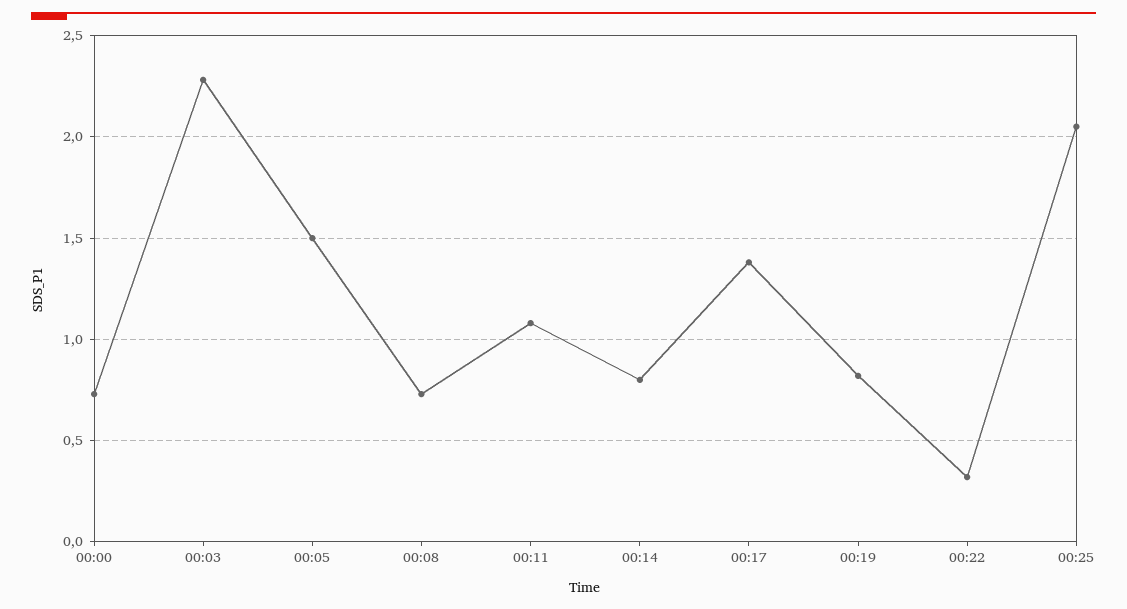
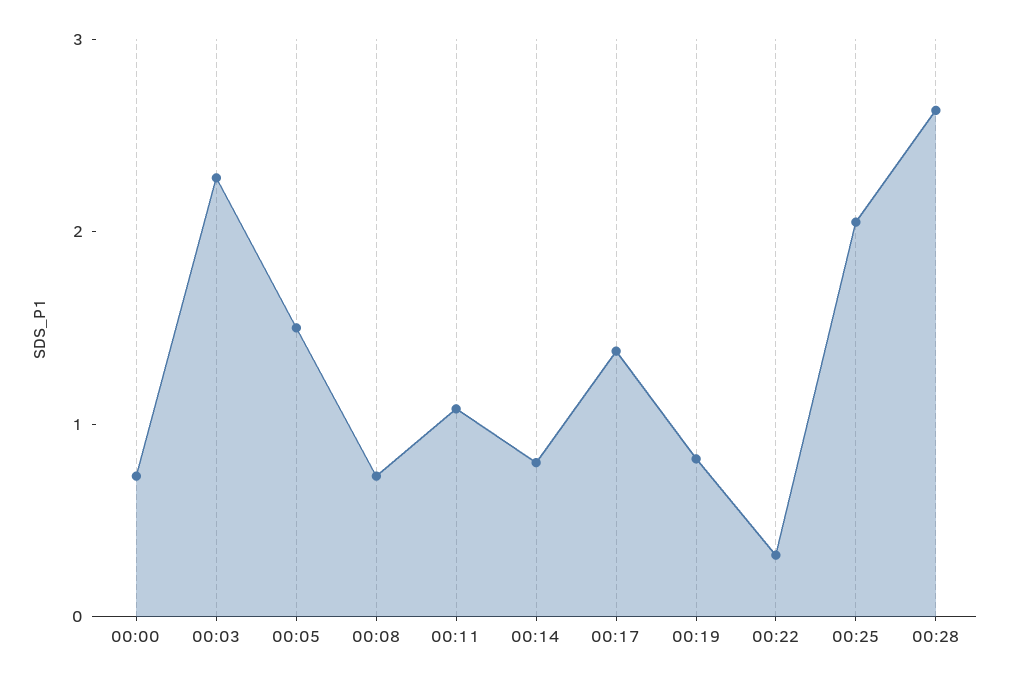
00:28: none -> 2.6

